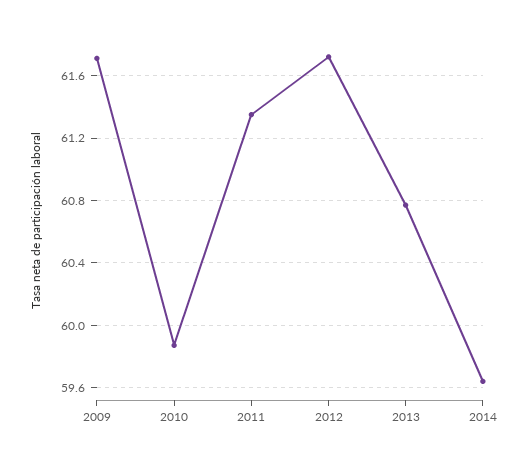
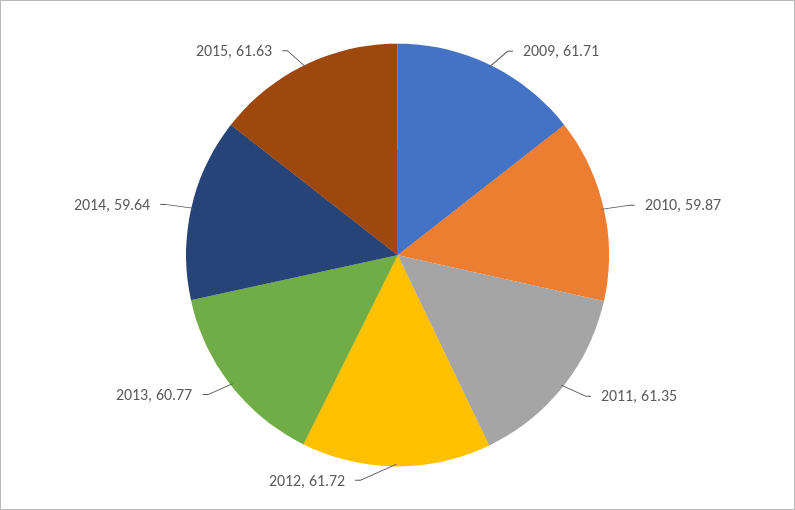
2015: none -> 61.63

